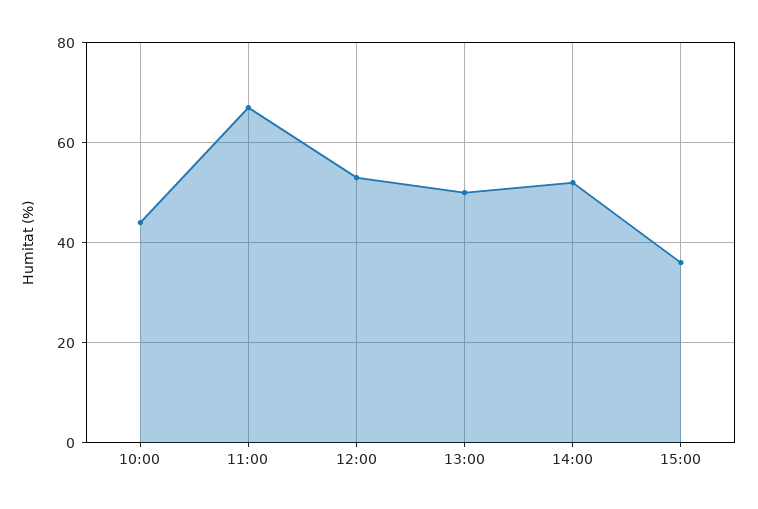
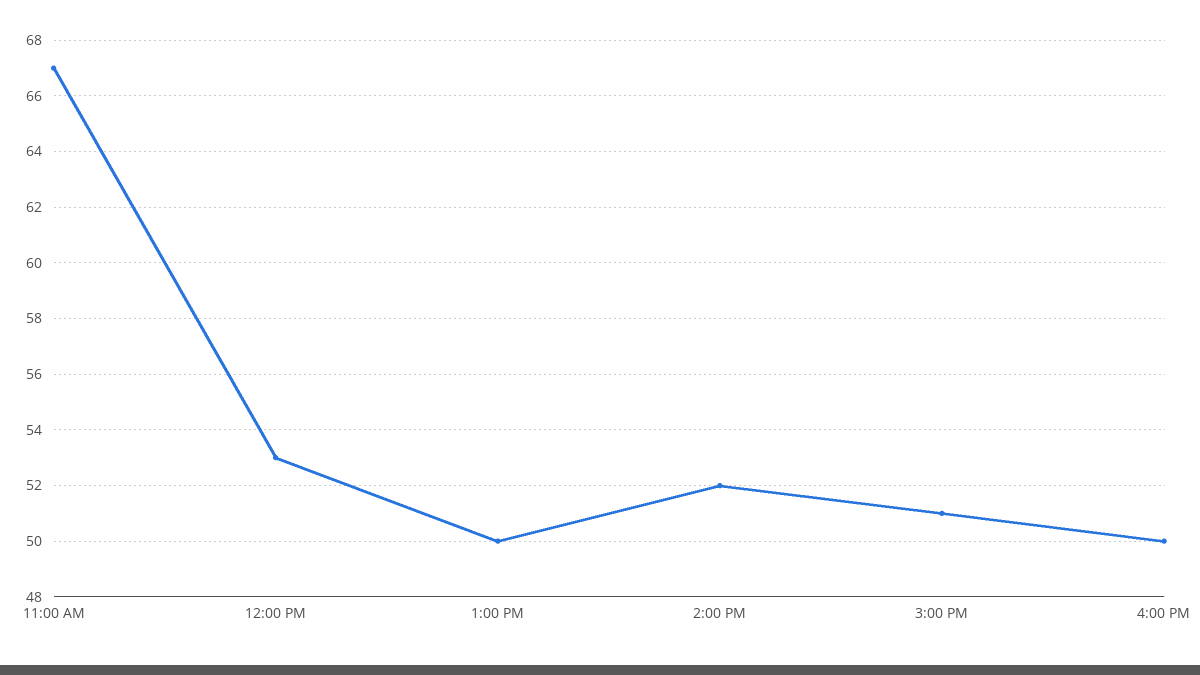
10:00: 45 -> none
15:00: 35 -> 51
4:00 PM: none -> 50

